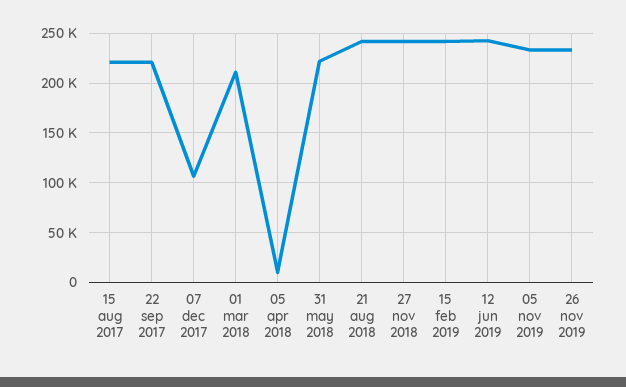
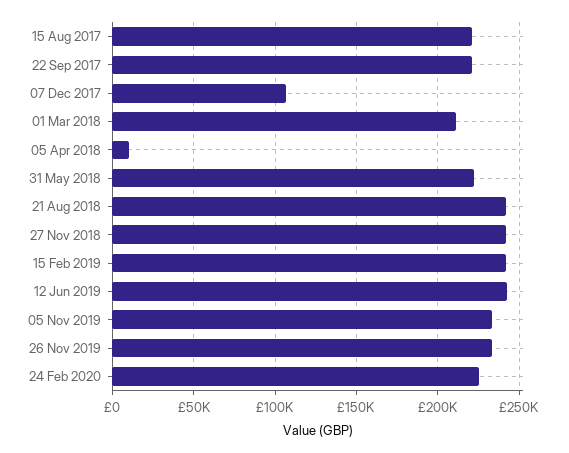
24 Feb 2020: none -> 225000

